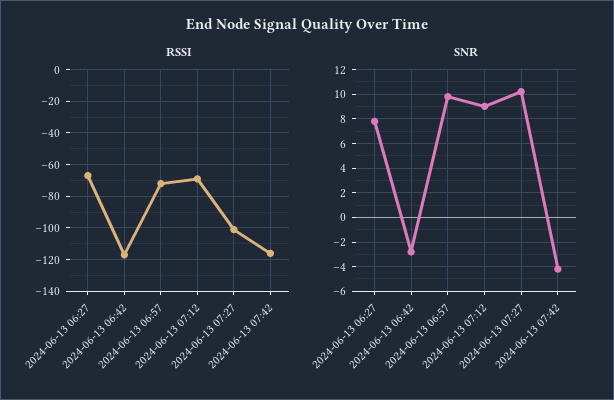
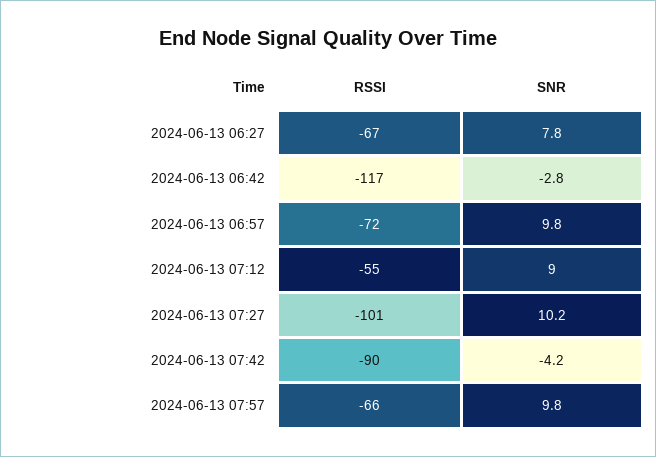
RSSI, 2024-06-13 07:12: -70 -> -55
RSSI, 2024-06-13 07:42: -115 -> -90
RSSI, 2024-06-13 07:57: none -> -66
SNR, 2024-06-13 07:57: none -> 9.8

